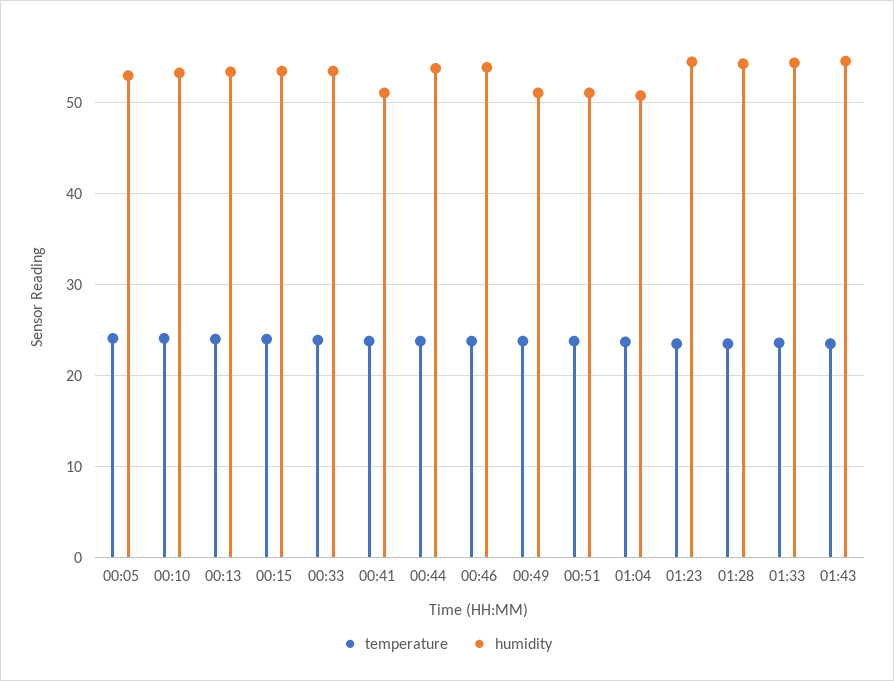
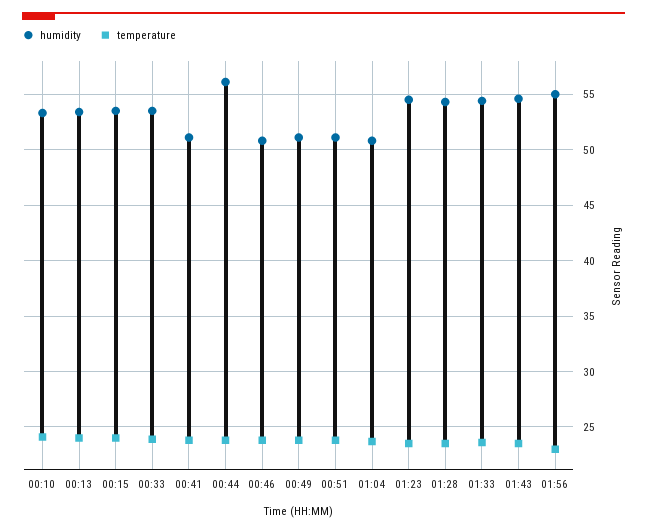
temperature, 00:05: 24 -> none
humidity, 00:05: 53 -> none
humidity, 00:44: 54 -> 56
humidity, 00:46: 54 -> 51
humidity, 01:56: none -> 55
temperature, 01:56: none -> 23

